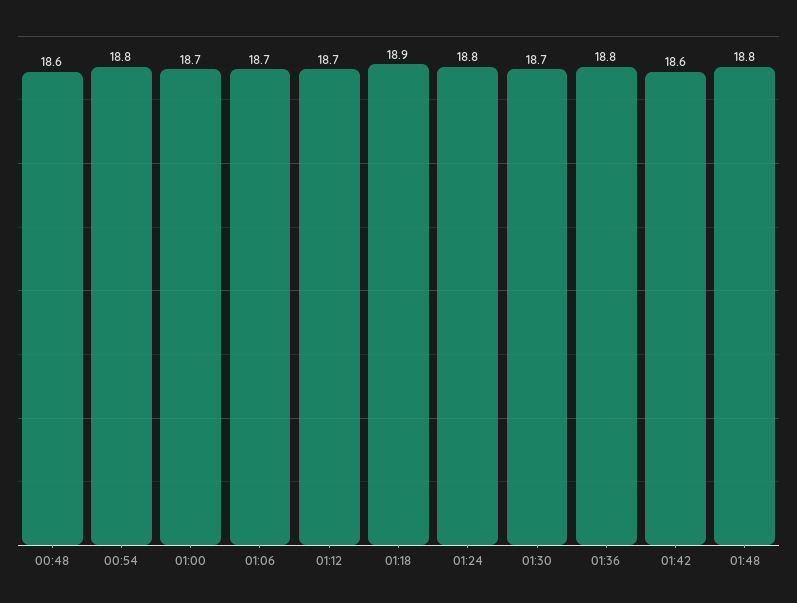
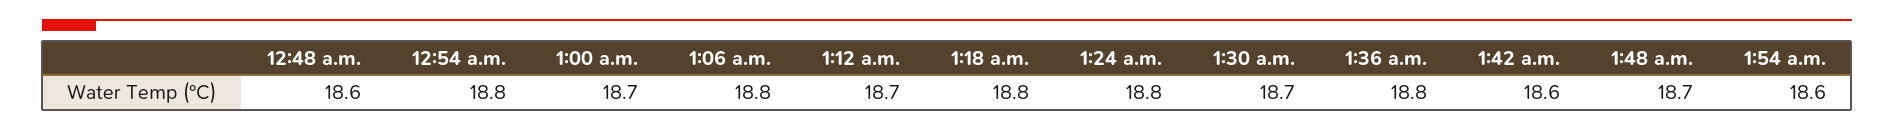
01:06: 18.7 -> 18.8
01:18: 18.9 -> 18.8
01:48: 18.8 -> 18.7
1:54 a.m.: none -> 18.6

